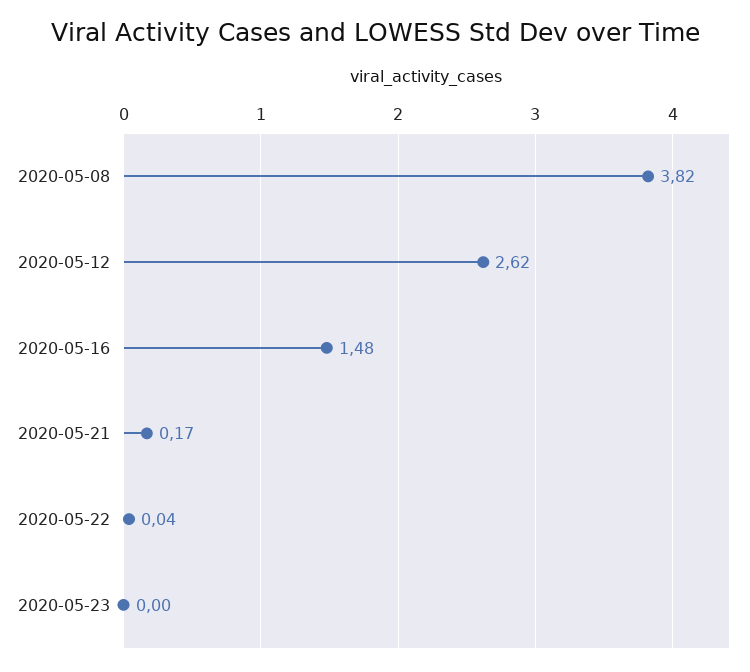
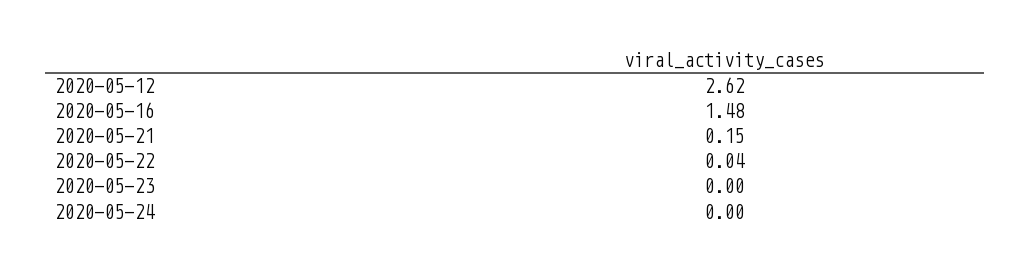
2020-05-08: 3.82 -> none
2020-05-21: 0.17 -> 0.15
2020-05-24: none -> 0

